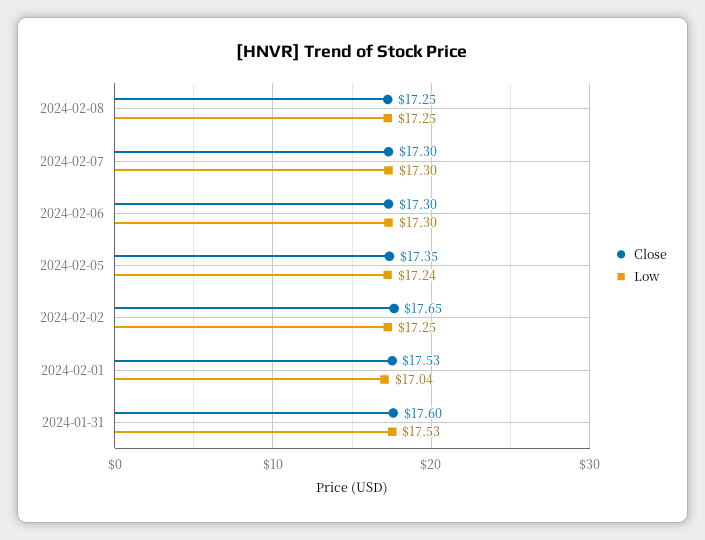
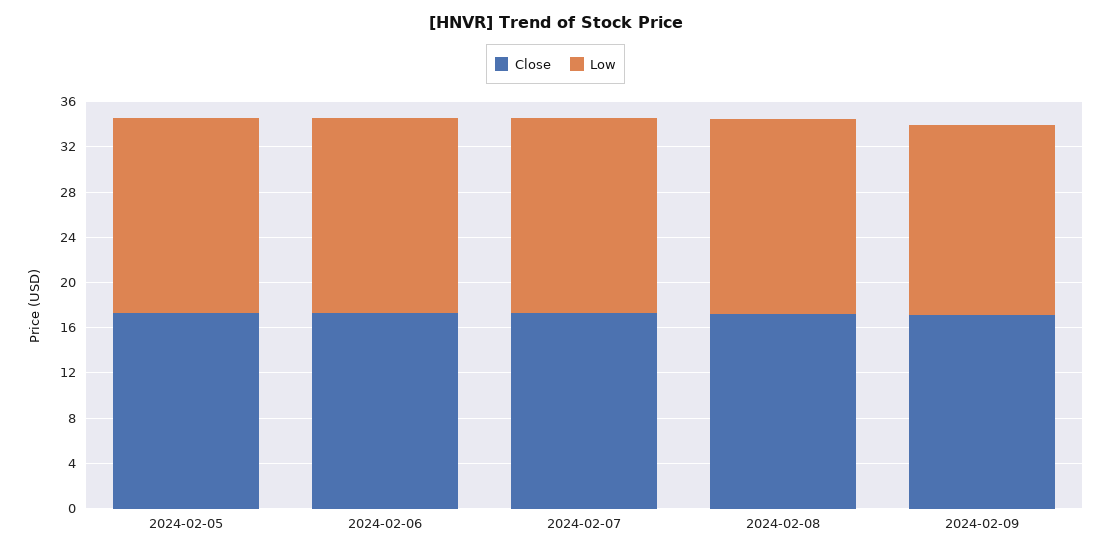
Close, 2024-02-02: 17.65 -> none
Low, 2024-02-02: 17.25 -> none
Close, 2024-02-01: 17.53 -> none
Low, 2024-02-01: 17.04 -> none
Close, 2024-01-31: 17.6 -> none
Low, 2024-01-31: 17.53 -> none
Close, 2024-02-09: none -> 17
Low, 2024-02-09: none -> 17

